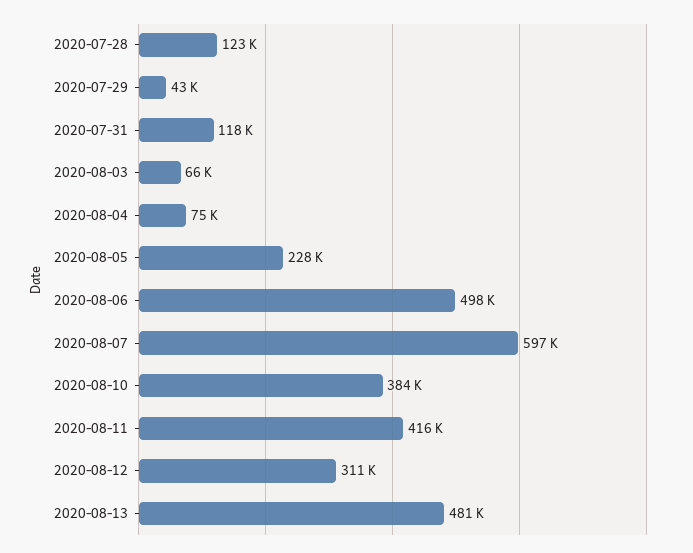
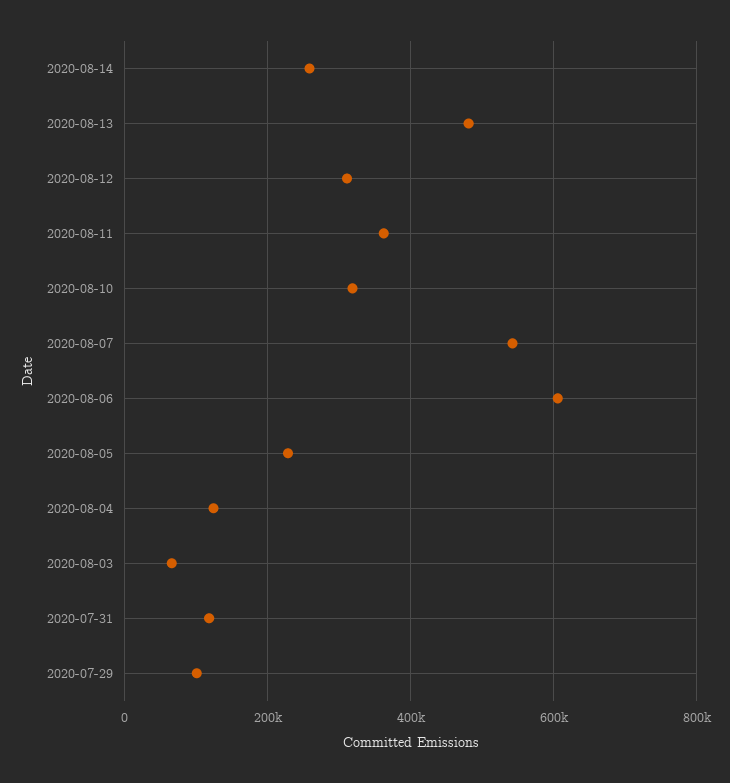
2020-07-28: 123000 -> none
2020-07-29: 43000 -> 100000
2020-08-04: 75000 -> 120000
2020-08-06: 498000 -> 600000
2020-08-07: 597000 -> 540000
2020-08-10: 384000 -> 320000
2020-08-11: 416000 -> 360000
2020-08-14: none -> 260000

